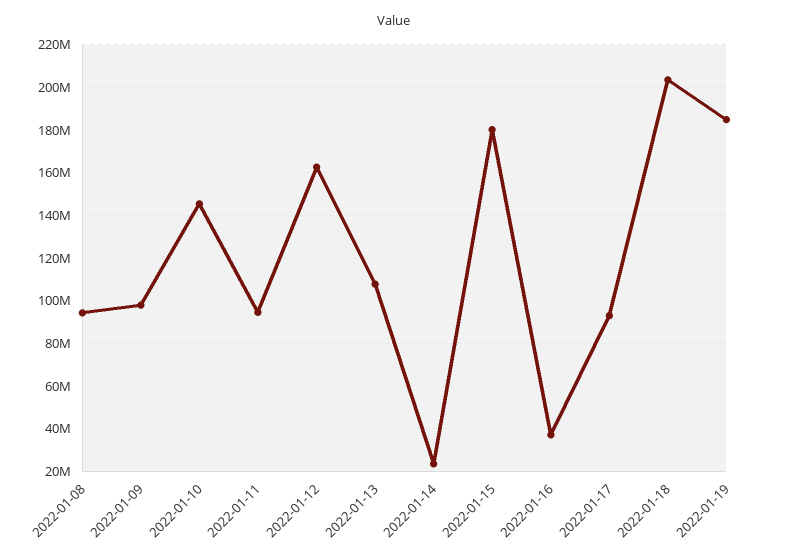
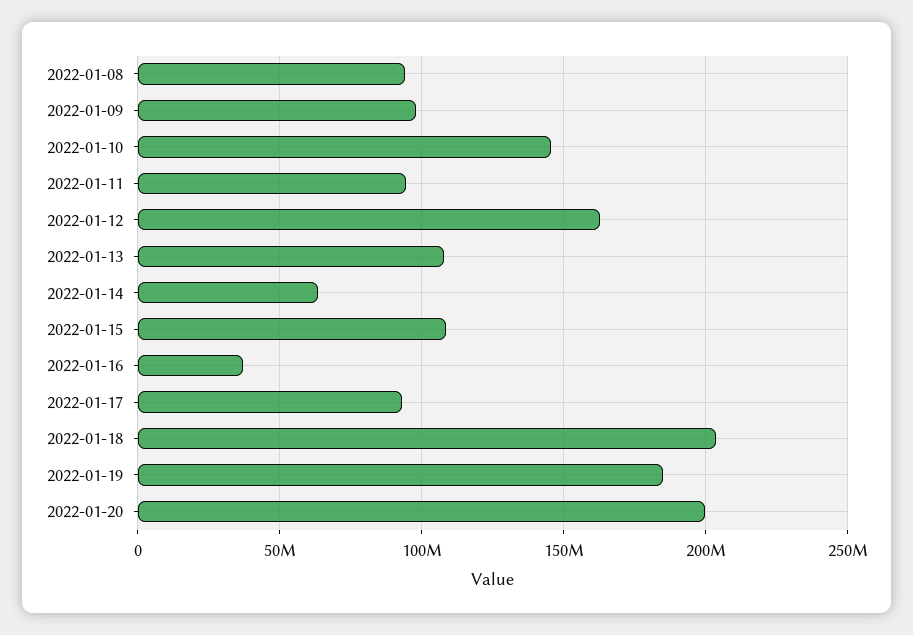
2022-01-14: 25000000 -> 65000000
2022-01-15: 180000000 -> 110000000
2022-01-20: none -> 200000000

